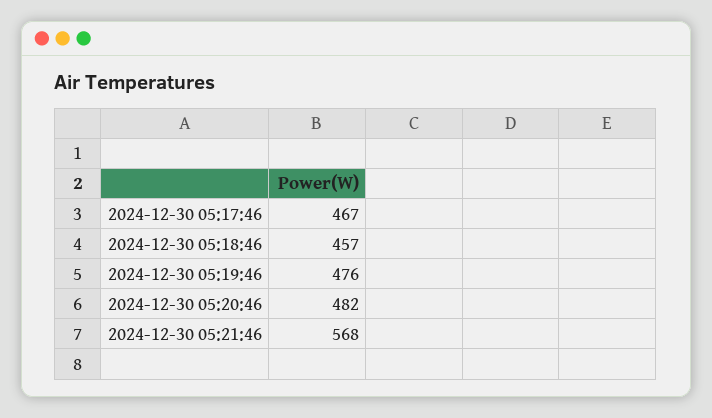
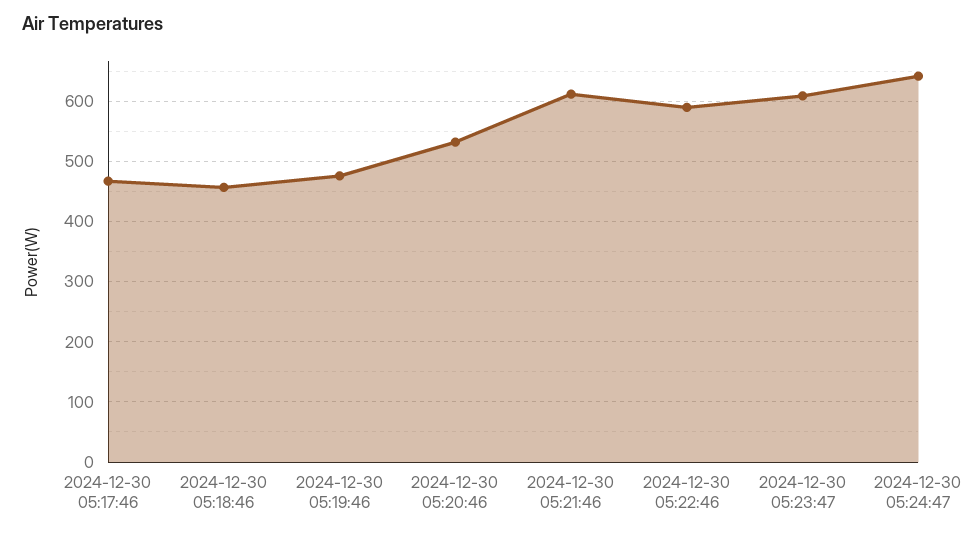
2024-12-30 05:20:46: 482 -> 530
2024-12-30 05:21:46: 568 -> 610
2024-12-30 05:22:46: none -> 590
2024-12-30 05:23:47: none -> 610
2024-12-30 05:24:47: none -> 640

